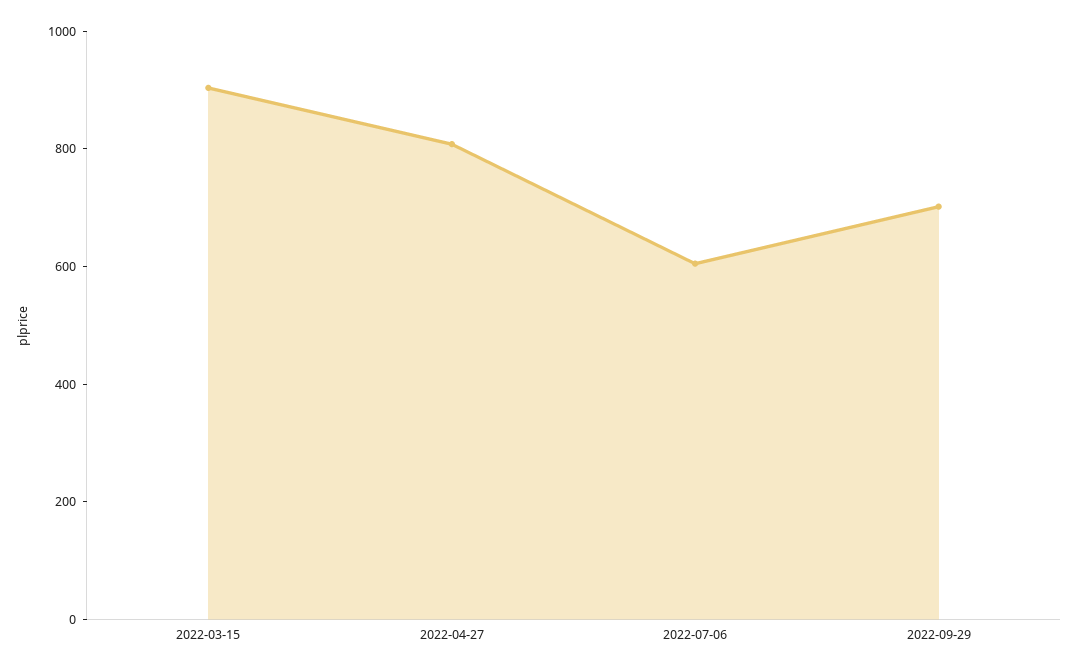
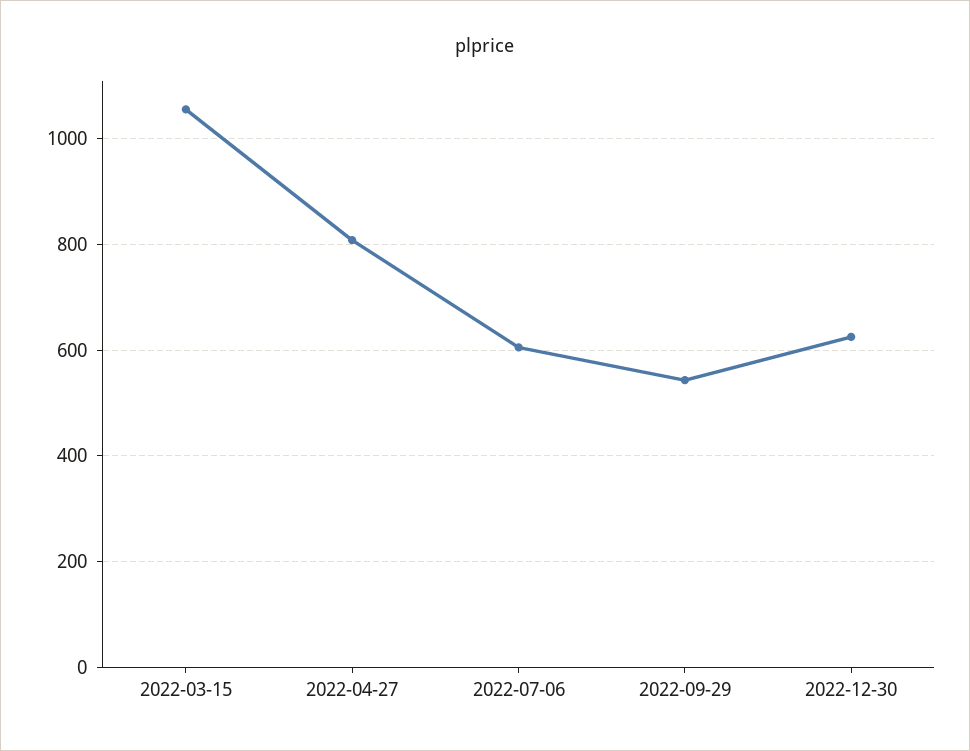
2022-03-15: 900 -> 1060
2022-09-29: 700 -> 540
2022-12-30: none -> 620

